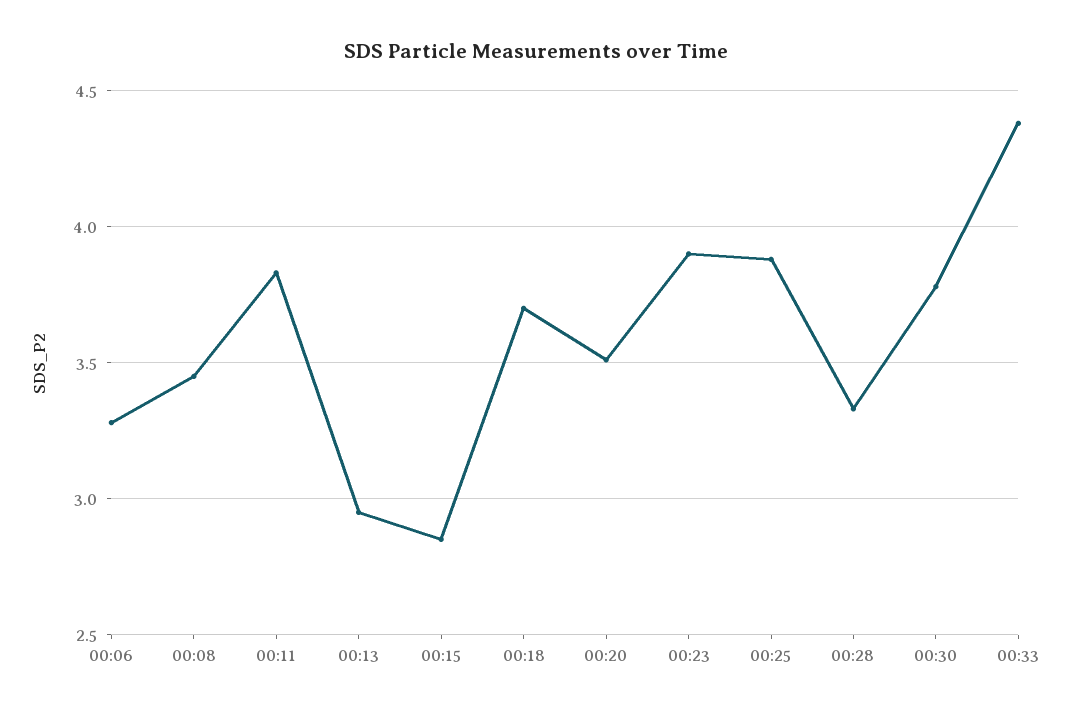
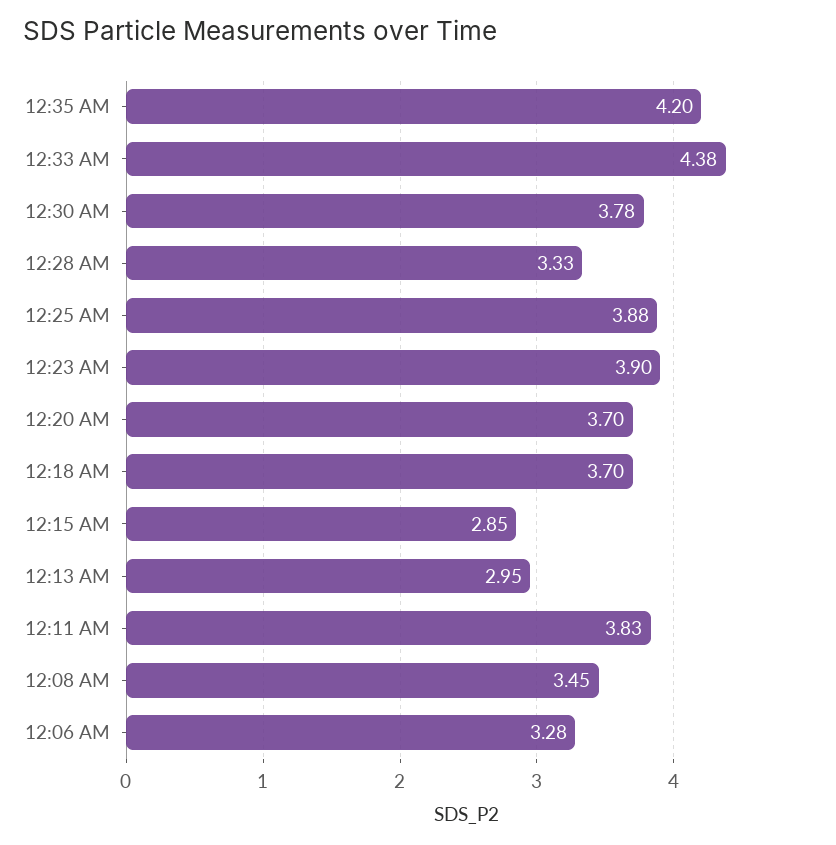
00:20: 3.5 -> 3.7
12:35 AM: none -> 4.2

